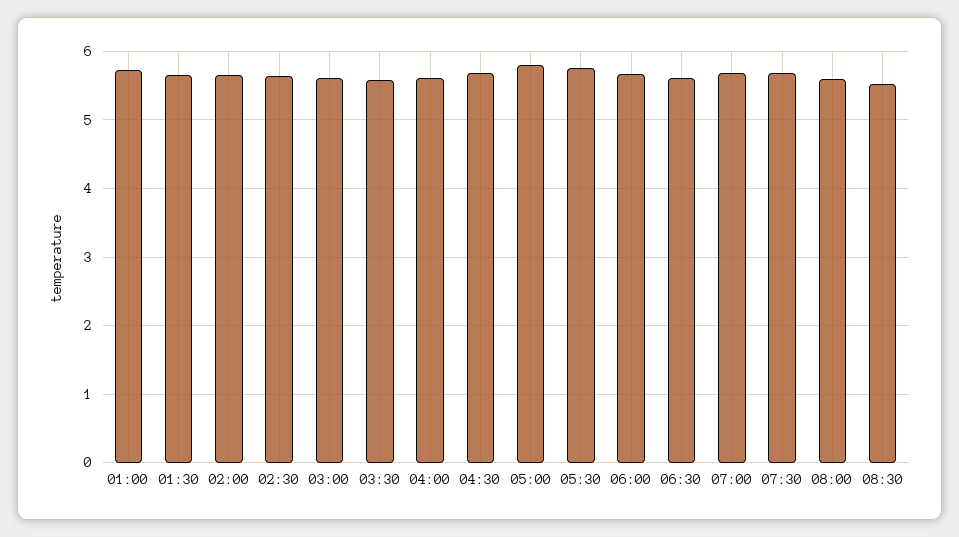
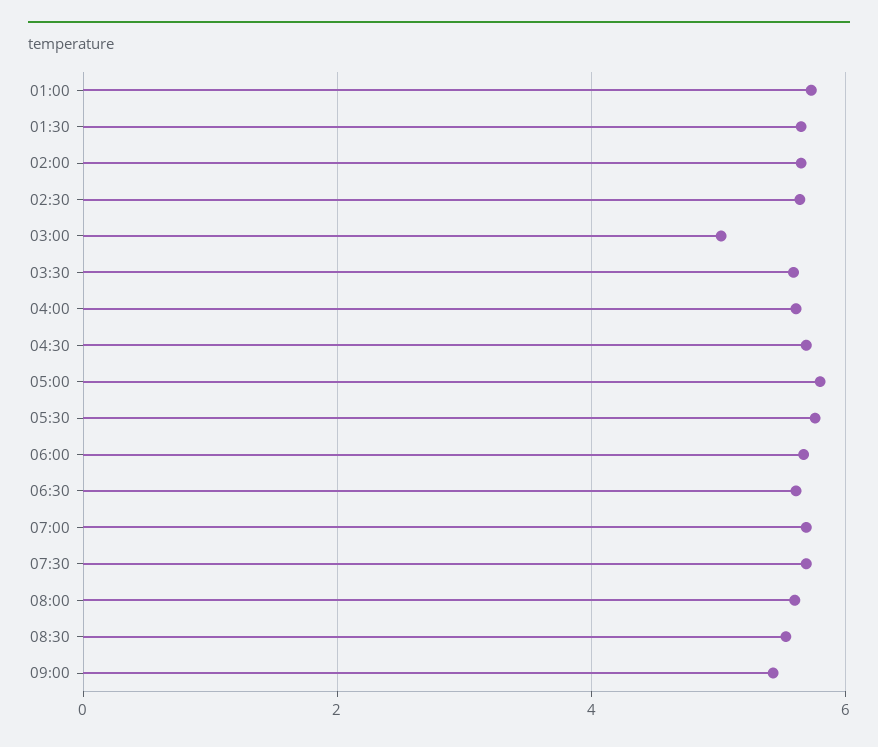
03:00: 5.6 -> 5
09:00: none -> 5.4

